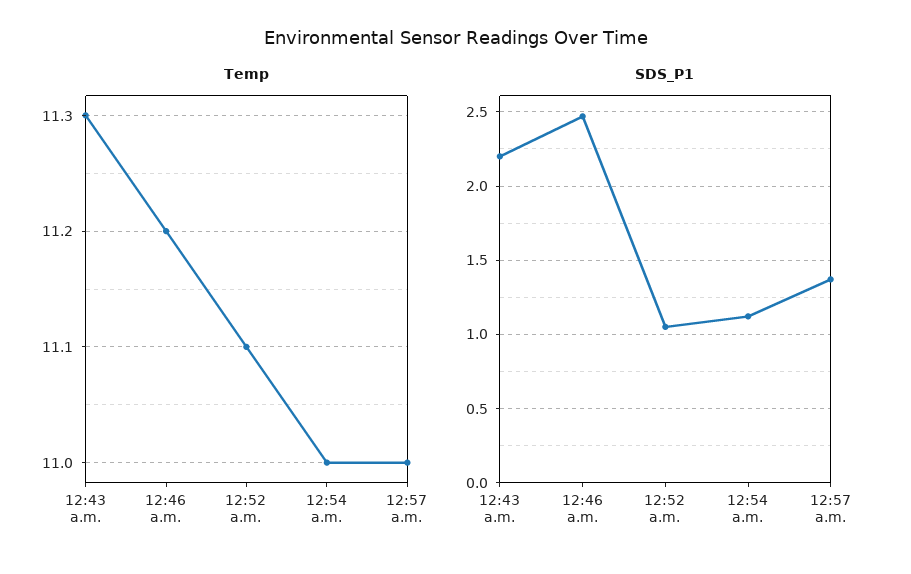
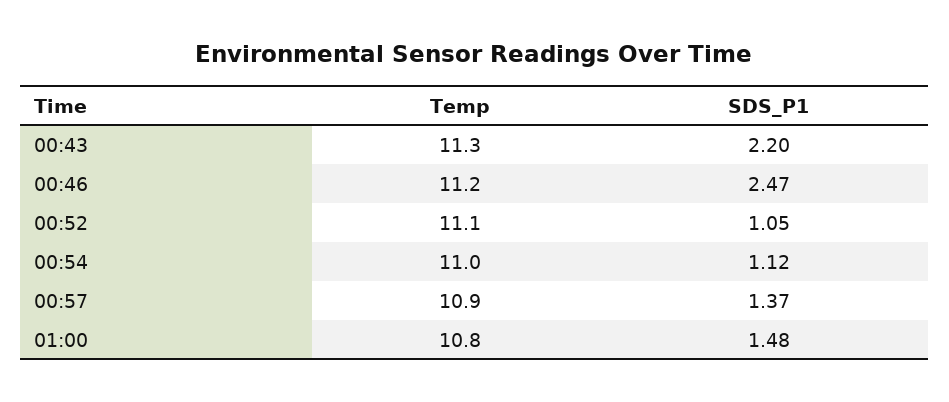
Temp, 12:57 a.m.: 11 -> 10.9
Temp, 01:00: none -> 10.8
SDS_P1, 01:00: none -> 1.48

